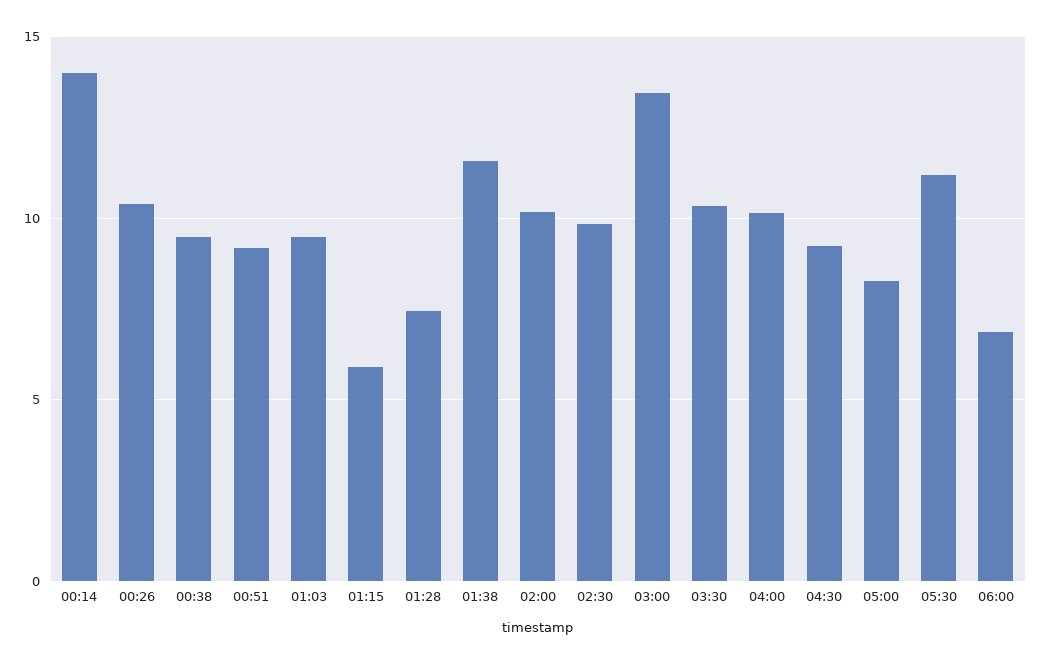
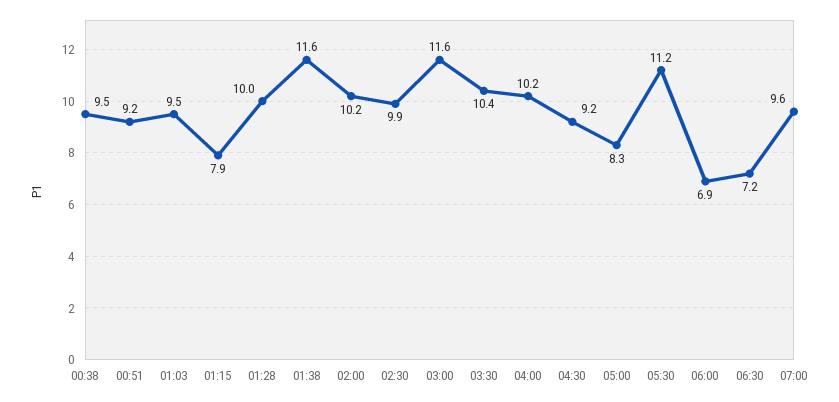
00:14: 14 -> none
00:26: 10.5 -> none
01:15: 6 -> 7.9
01:28: 7.5 -> 10
03:00: 13.5 -> 11.6
06:30: none -> 7.2
07:00: none -> 9.6

